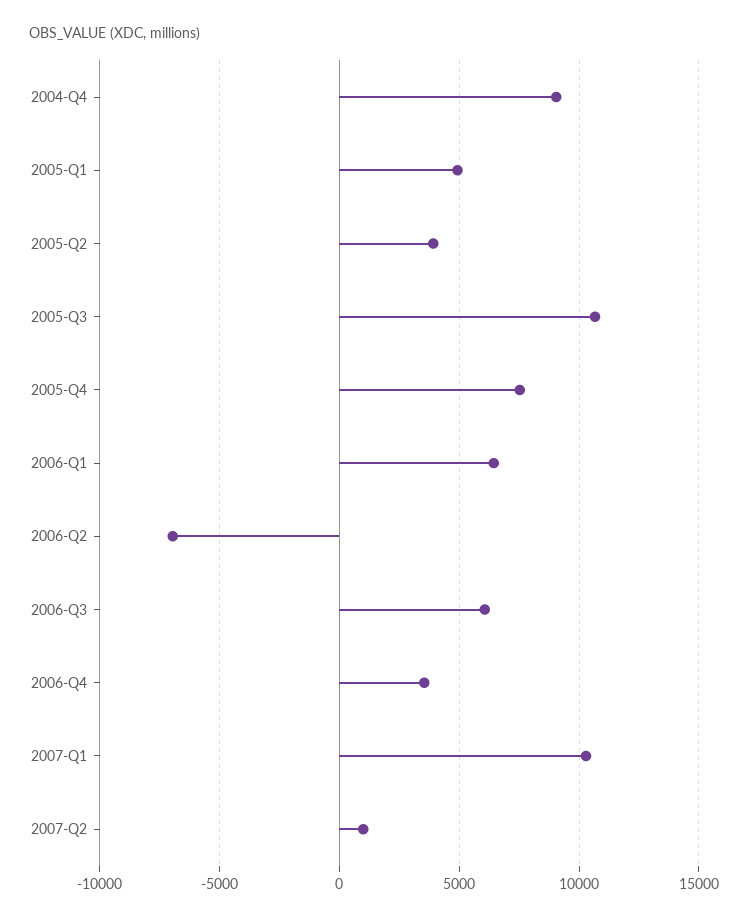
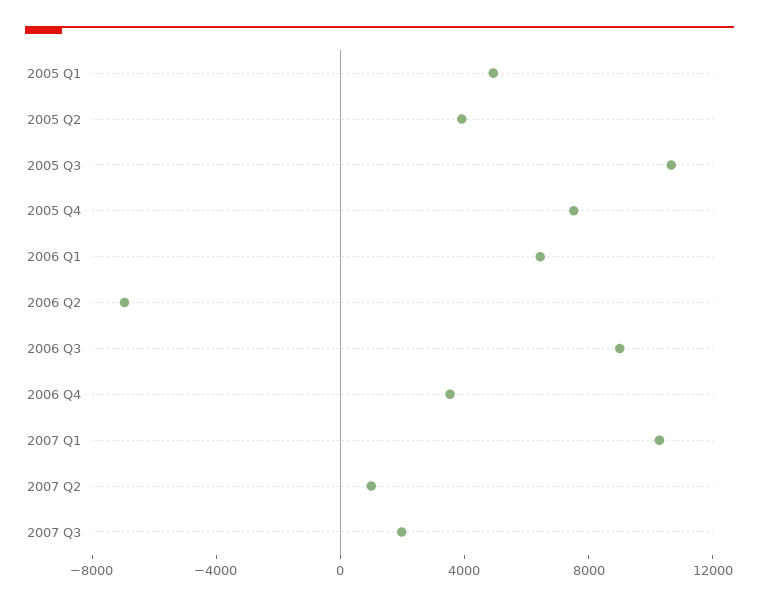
2004-Q4: 9000 -> none
2006-Q3: 6000 -> 9000
2007 Q3: none -> 2000

